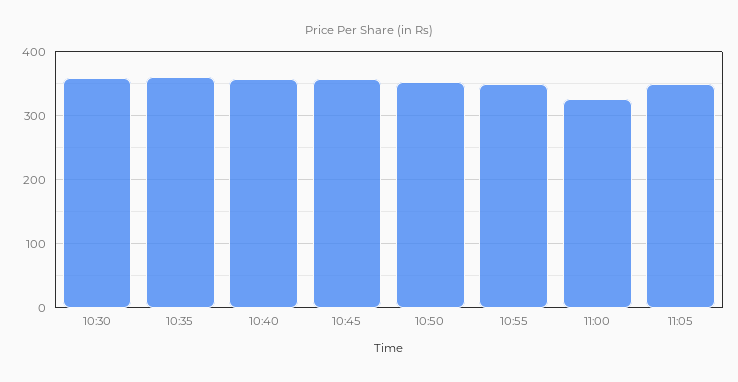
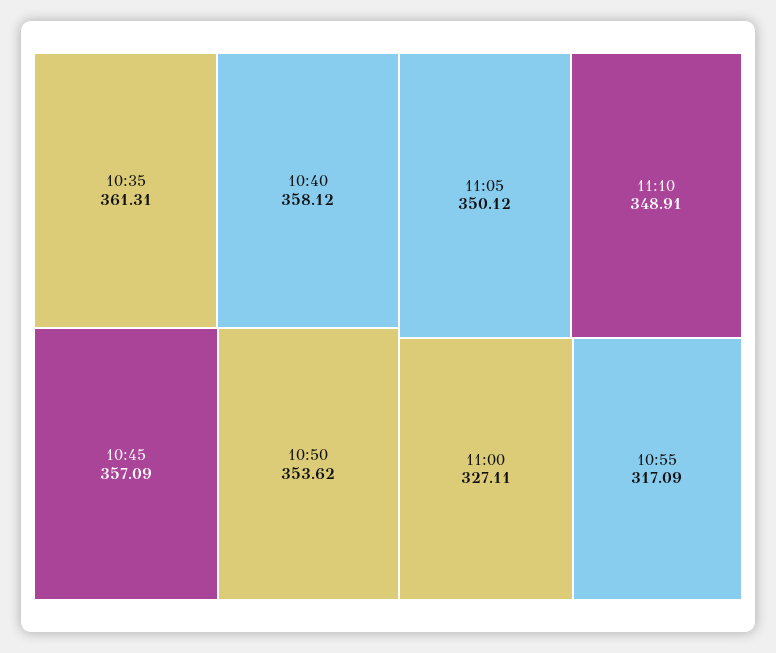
10:30: 360 -> none
10:55: 350 -> 317.09
11:10: none -> 348.91

